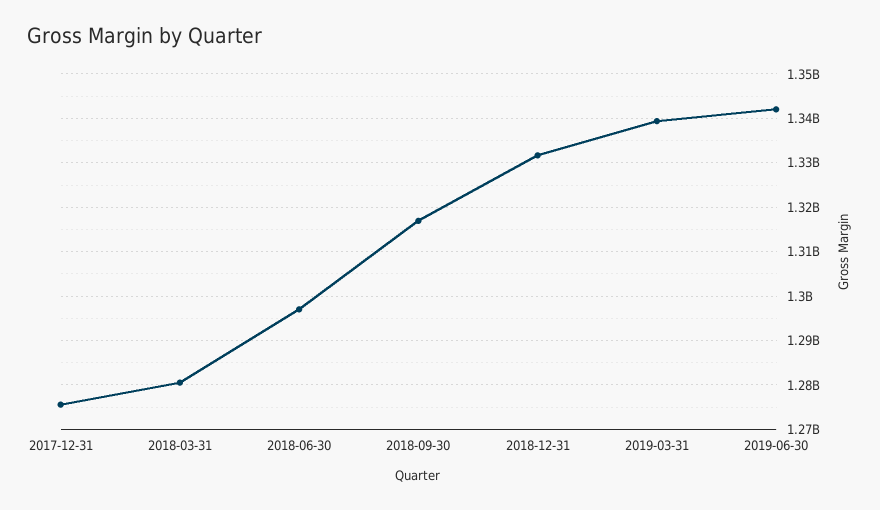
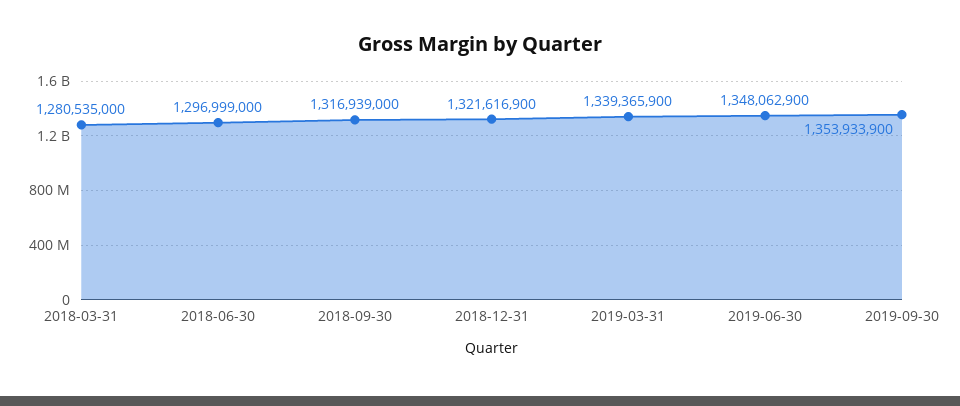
2017-12-31: 1276000000 -> none
2018-12-31: 1332000000 -> 1321616900
2019-06-30: 1342000000 -> 1348062900
2019-09-30: none -> 1353933900

